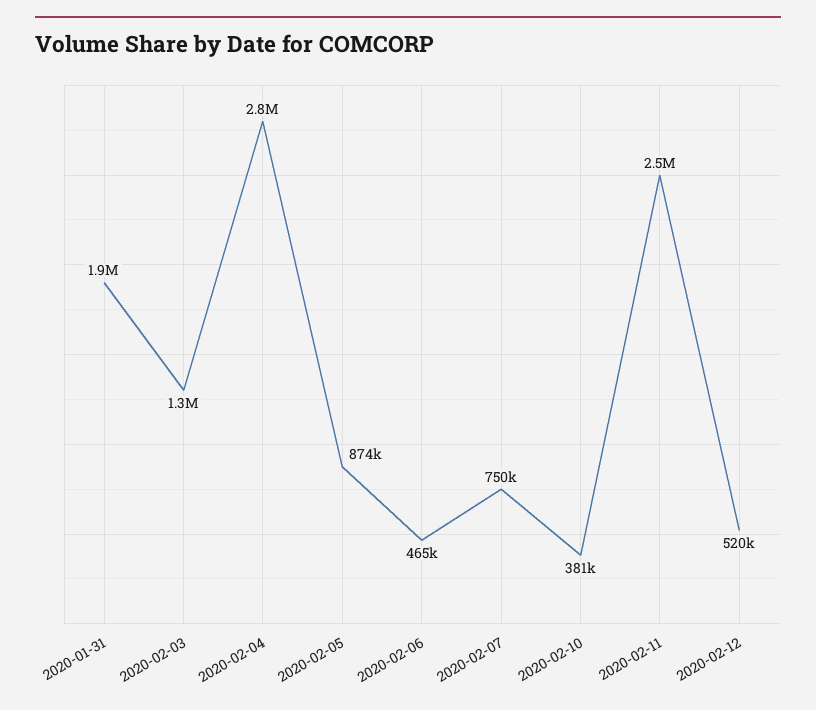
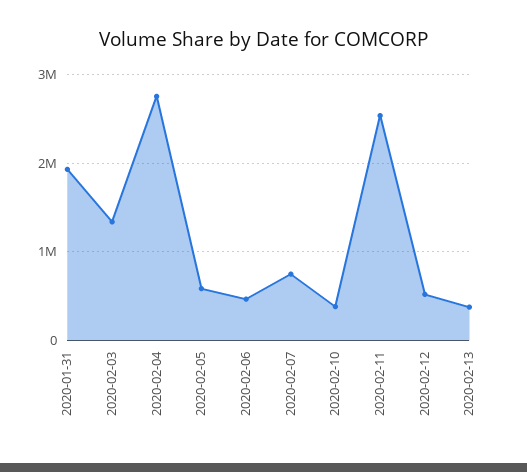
2020-02-05: 874000 -> 600000
2020-02-13: none -> 400000

